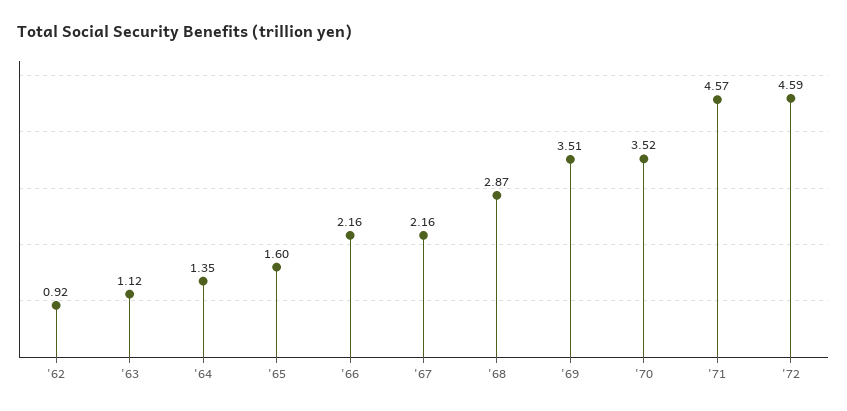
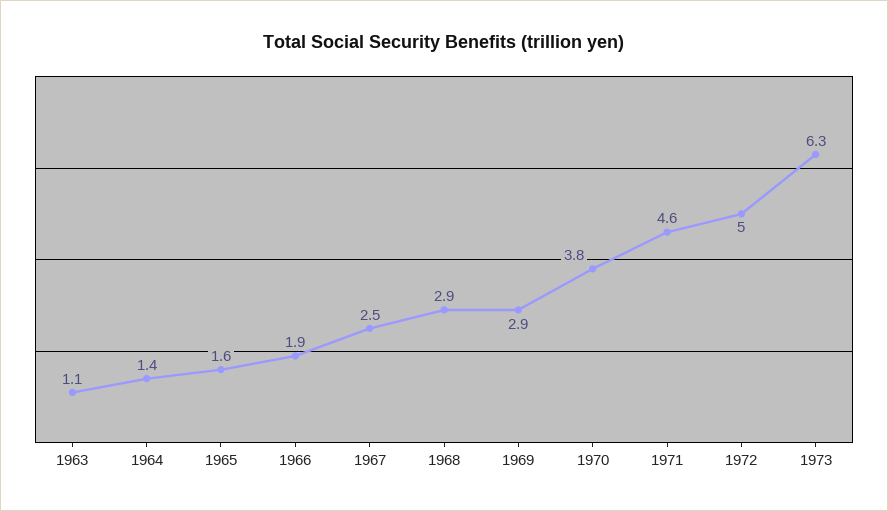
'62: 0.92 -> none
'66: 2.16 -> 1.9
'67: 2.16 -> 2.5
'69: 3.51 -> 2.9
'70: 3.52 -> 3.8
'72: 4.59 -> 5
1973: none -> 6.3

